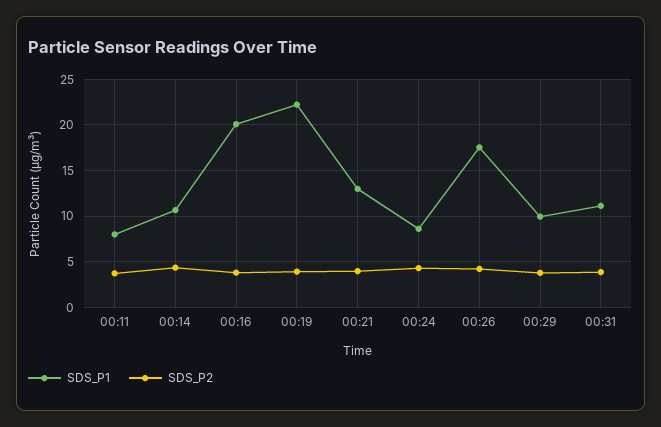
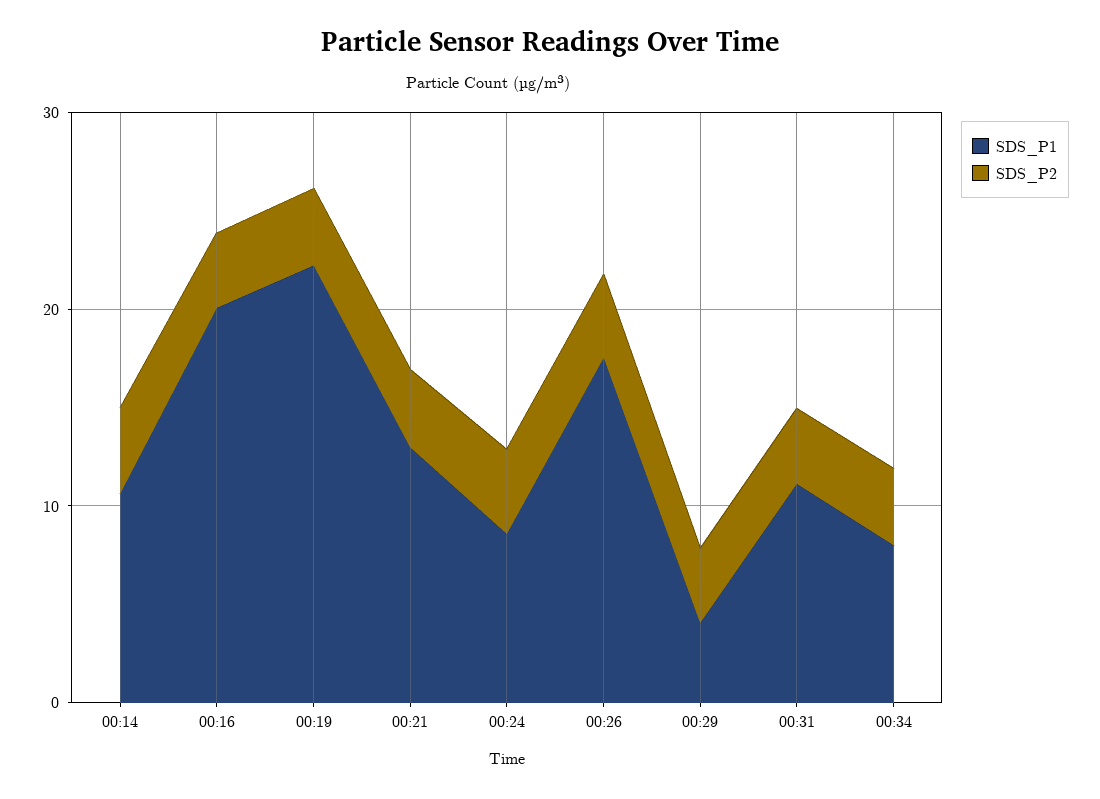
SDS_P1, 00:11: 8 -> none
SDS_P2, 00:11: 4 -> none
SDS_P1, 00:29: 10 -> 4
SDS_P1, 00:34: none -> 8
SDS_P2, 00:34: none -> 4

